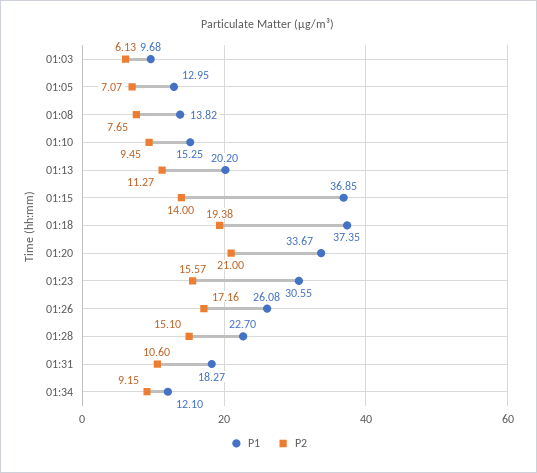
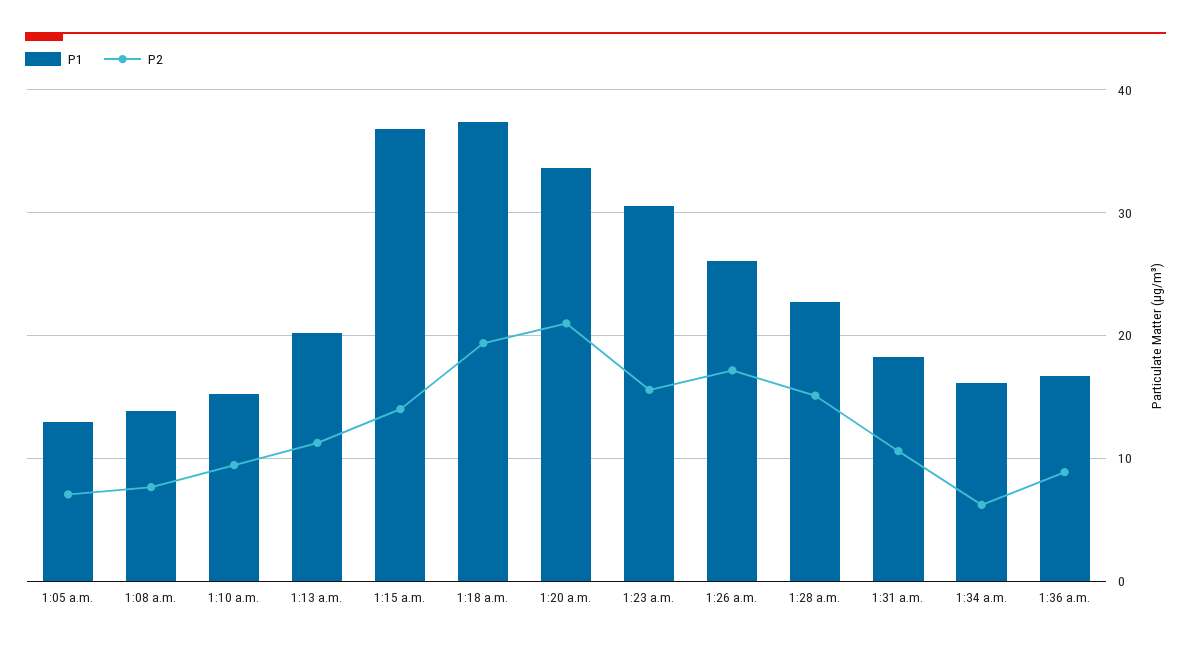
P1, 01:03: 9.68 -> none
P2, 01:03: 6.13 -> none
P1, 01:34: 12.1 -> 16
P2, 01:34: 9.15 -> 6
P1, 1:36 a.m.: none -> 17
P2, 1:36 a.m.: none -> 9

